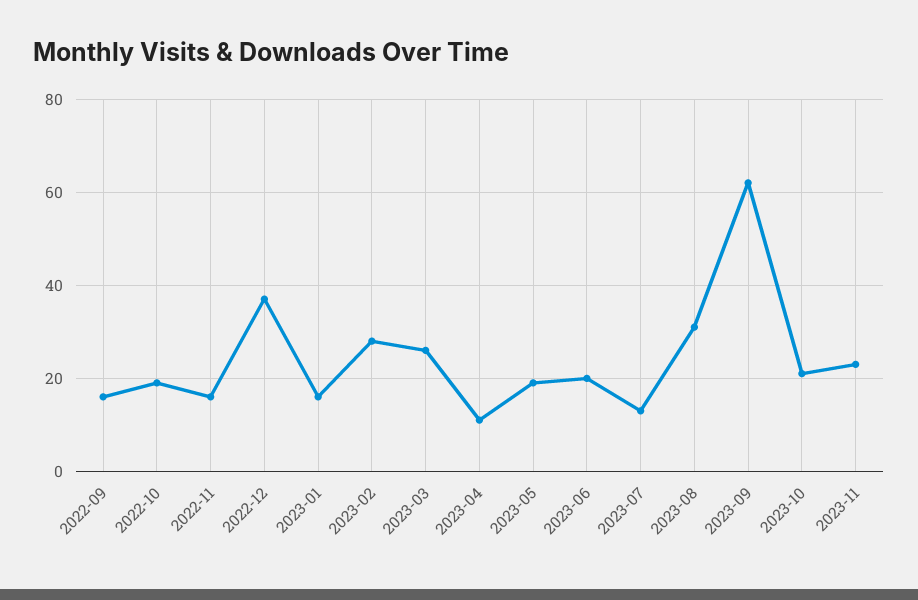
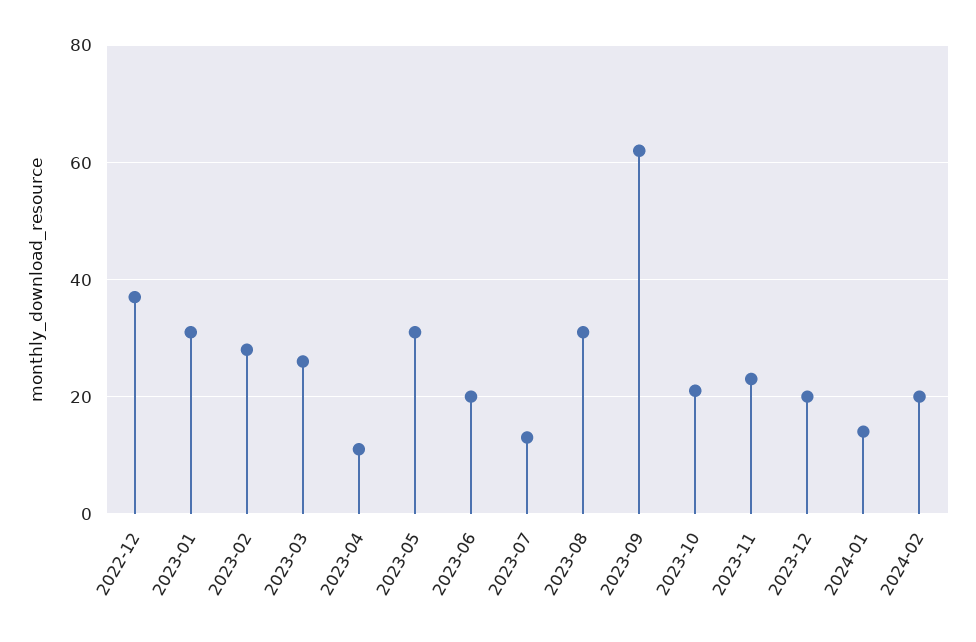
2022-09: 15 -> none
2022-10: 20 -> none
2022-11: 15 -> none
2023-01: 15 -> 30
2023-05: 20 -> 30
2023-12: none -> 20
2024-01: none -> 15
2024-02: none -> 20

